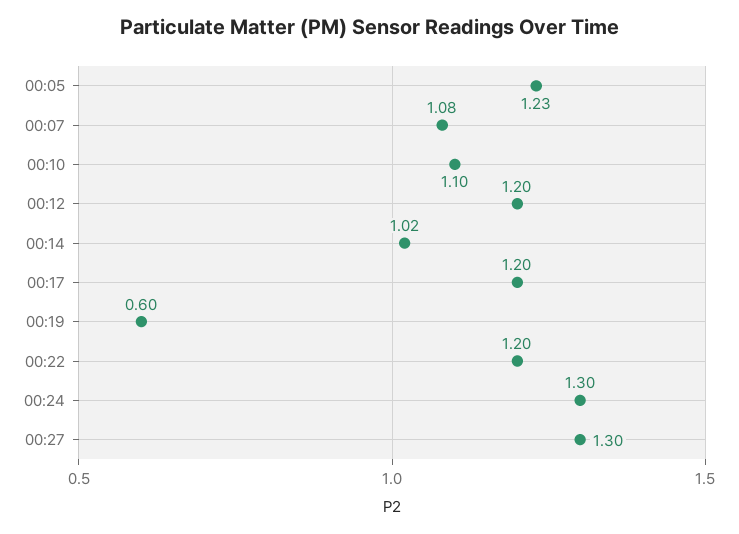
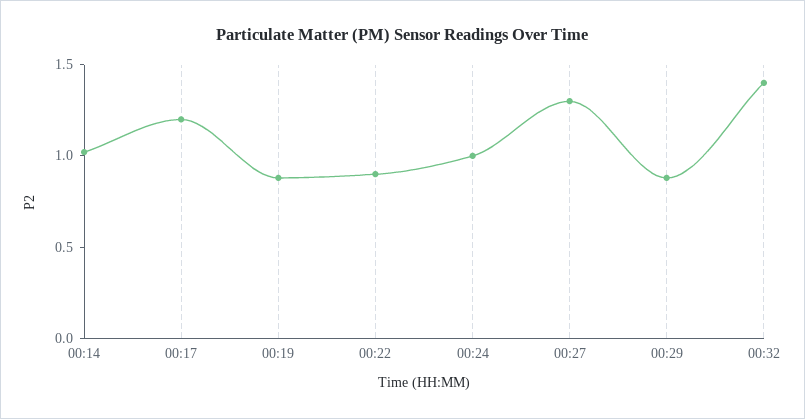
00:05: 1.23 -> none
00:07: 1.08 -> none
00:10: 1.1 -> none
00:12: 1.2 -> none
00:19: 0.6 -> 0.9
00:22: 1.2 -> 0.9
00:24: 1.3 -> 1
00:29: none -> 0.9
00:32: none -> 1.4

